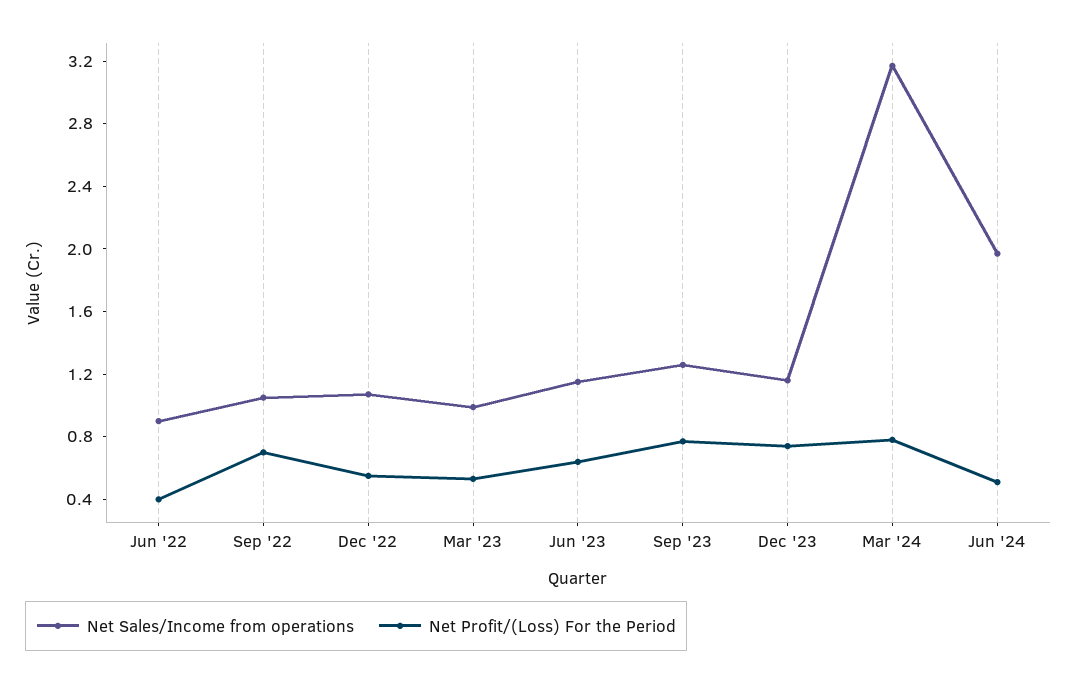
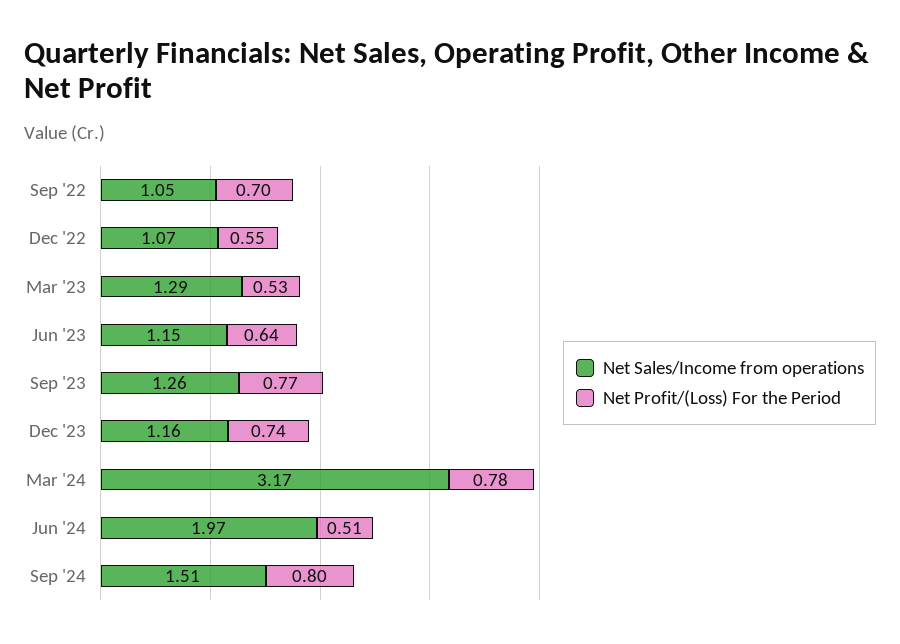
Net Sales/Income from operations, Jun '22: 0.9 -> none
Net Profit/(Loss) For the Period, Jun '22: 0.4 -> none
Net Sales/Income from operations, Mar '23: 1 -> 1.29
Net Sales/Income from operations, Sep '24: none -> 1.51
Net Profit/(Loss) For the Period, Sep '24: none -> 0.8

